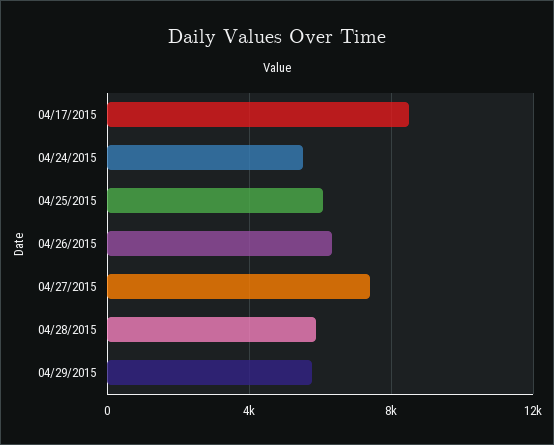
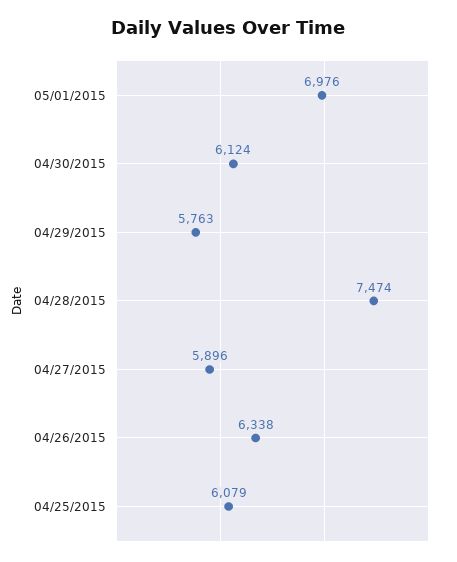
04/17/2015: 8500 -> none
04/24/2015: 5500 -> none
04/27/2015: 7500 -> 5896
04/28/2015: 6000 -> 7474
05/01/2015: none -> 6976
04/30/2015: none -> 6124

